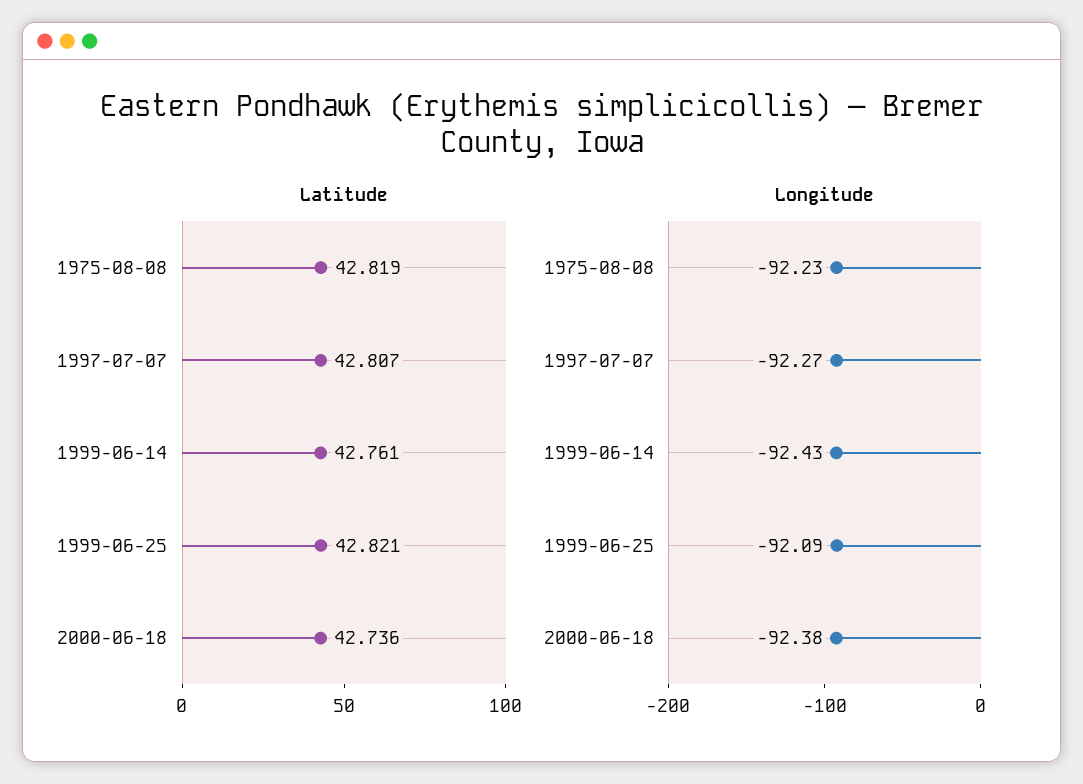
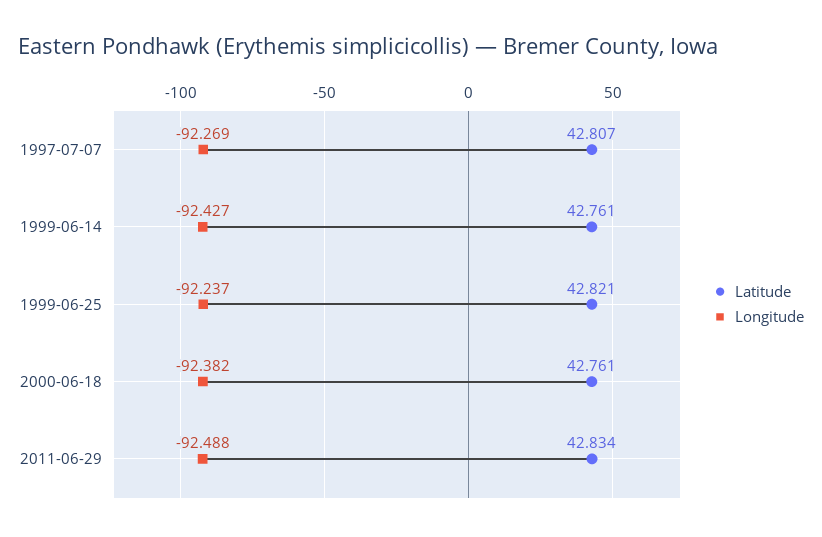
Latitude, 1975-08-08: 42.819 -> none
Latitude, 2000-06-18: 42.736 -> 42.761
Longitude, 1975-08-08: -92.23 -> none
Longitude, 1999-06-25: -92.09 -> -92.237
Latitude, 2011-06-29: none -> 42.834
Longitude, 2011-06-29: none -> -92.488

